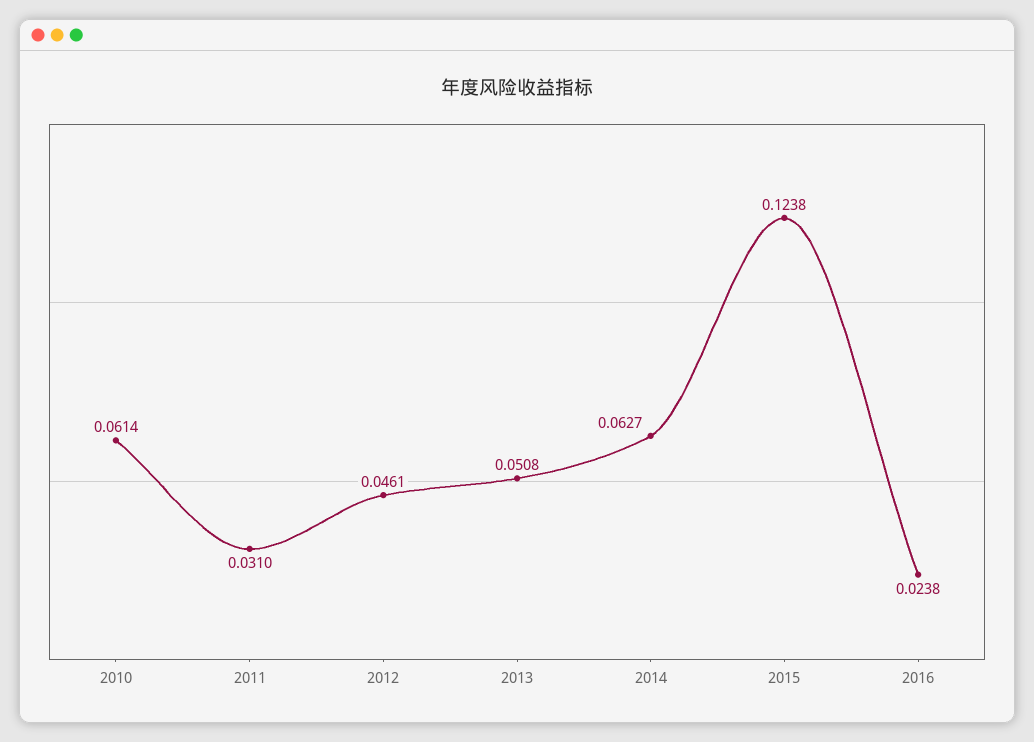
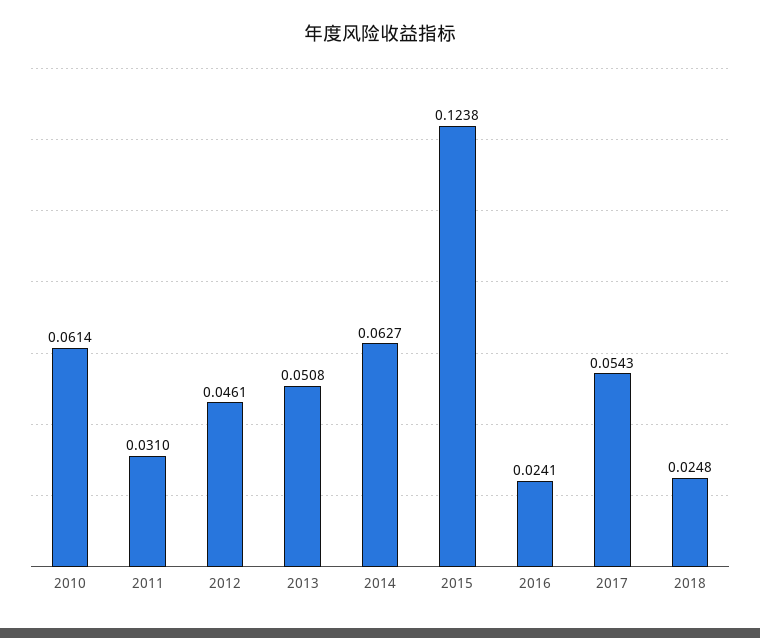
2016: 0.0238 -> 0.0241
2017: none -> 0.0543
2018: none -> 0.0248

